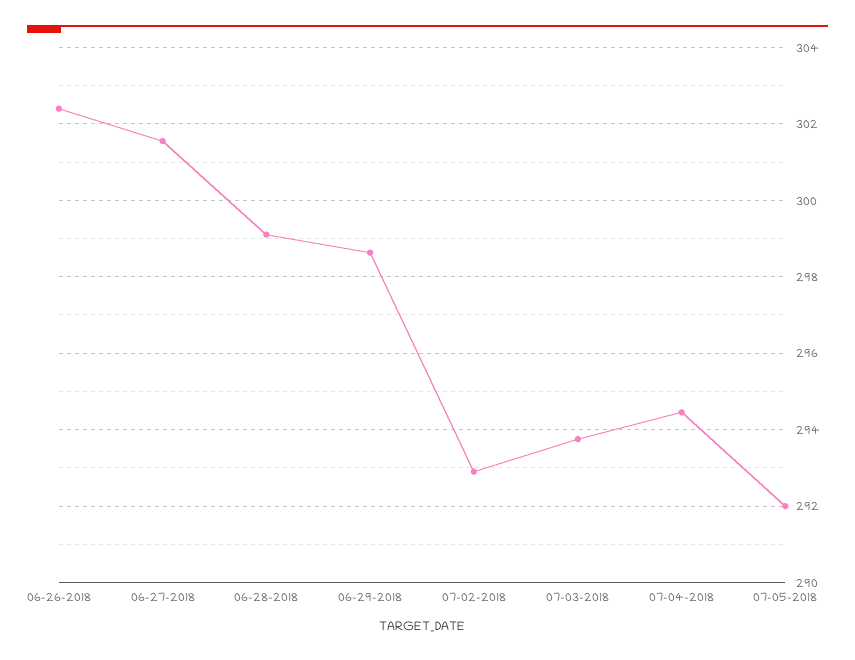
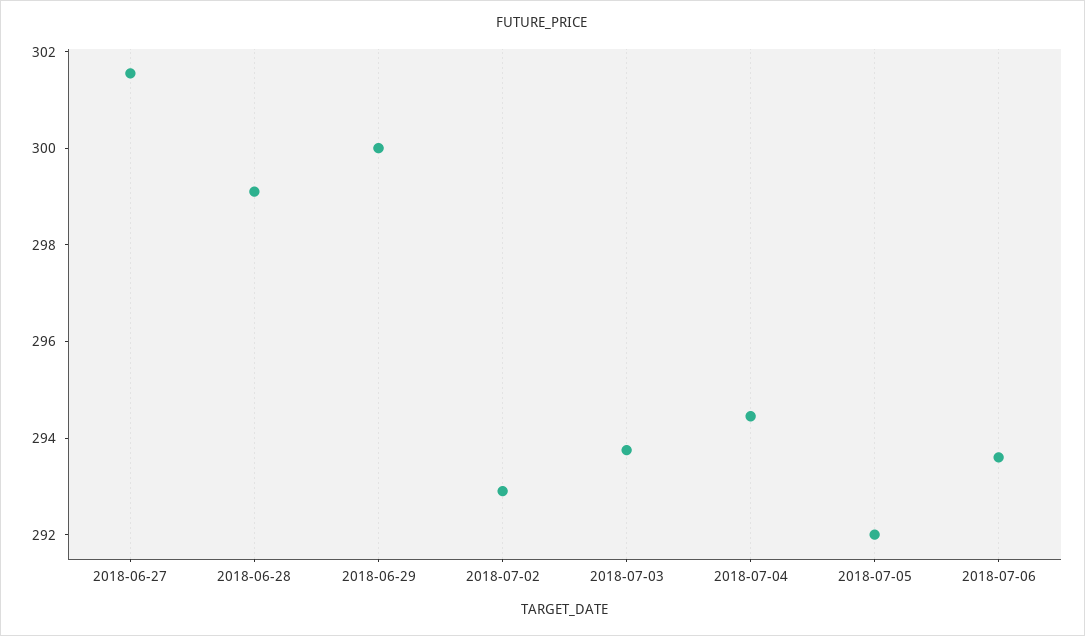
06-26-2018: 302.4 -> none
06-29-2018: 298.6 -> 300
2018-07-06: none -> 293.5

